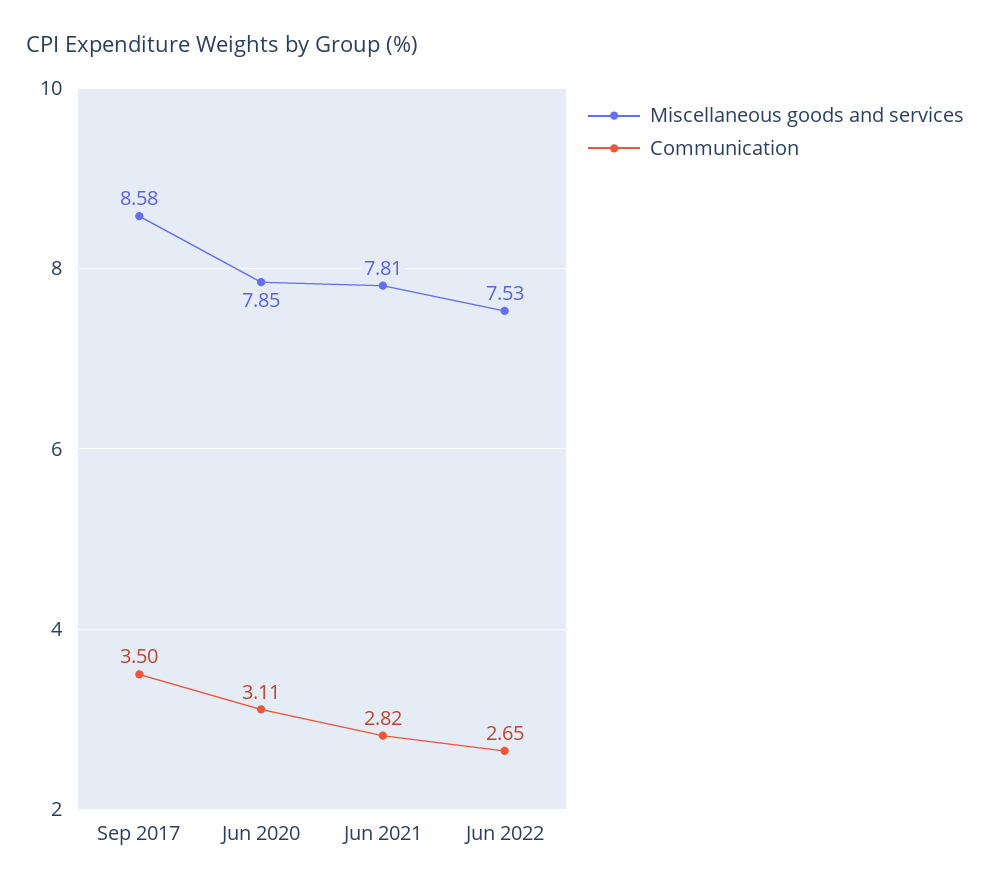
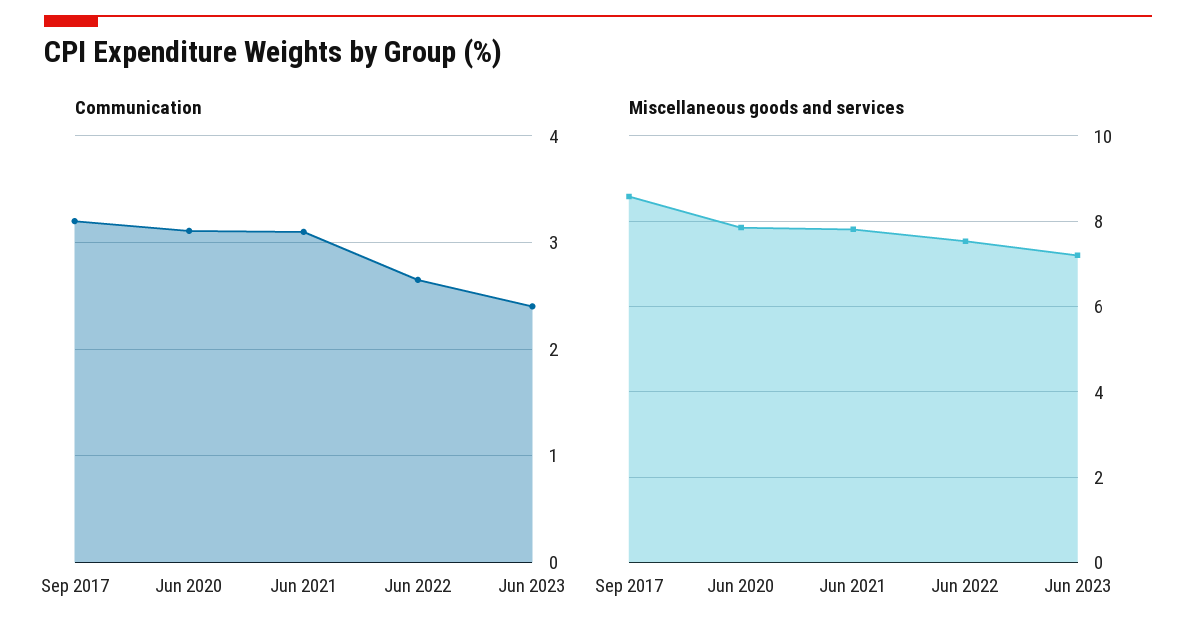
Communication, Sep 2017: 3.5 -> 3.2
Communication, Jun 2021: 2.82 -> 3.1
Communication, Jun 2023: none -> 2.4
Miscellaneous goods and services, Jun 2023: none -> 7.2

